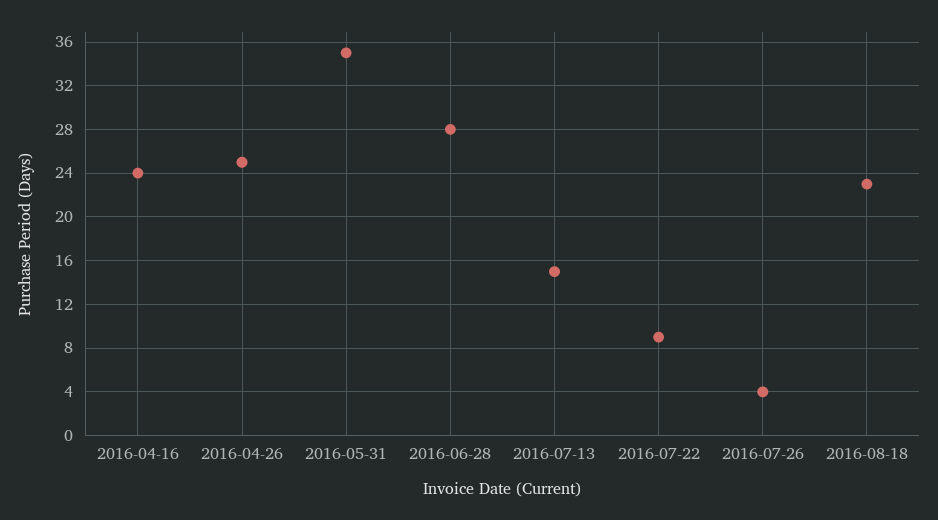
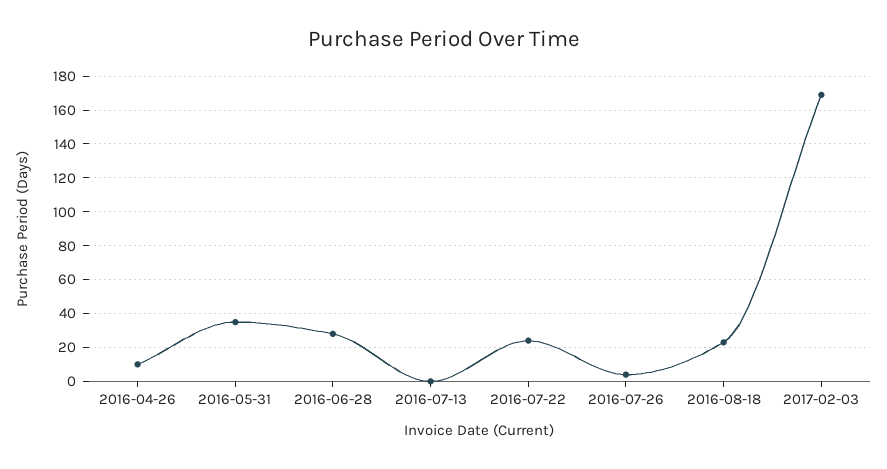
2016-04-16: 24 -> none
2016-04-26: 25 -> 10
2016-07-13: 15 -> 0
2016-07-22: 9 -> 25
2017-02-03: none -> 170

